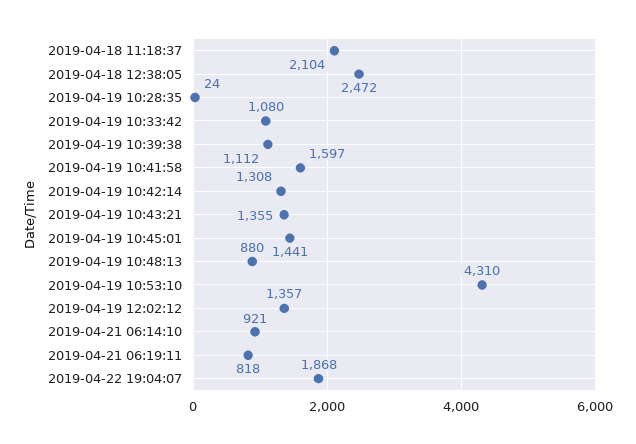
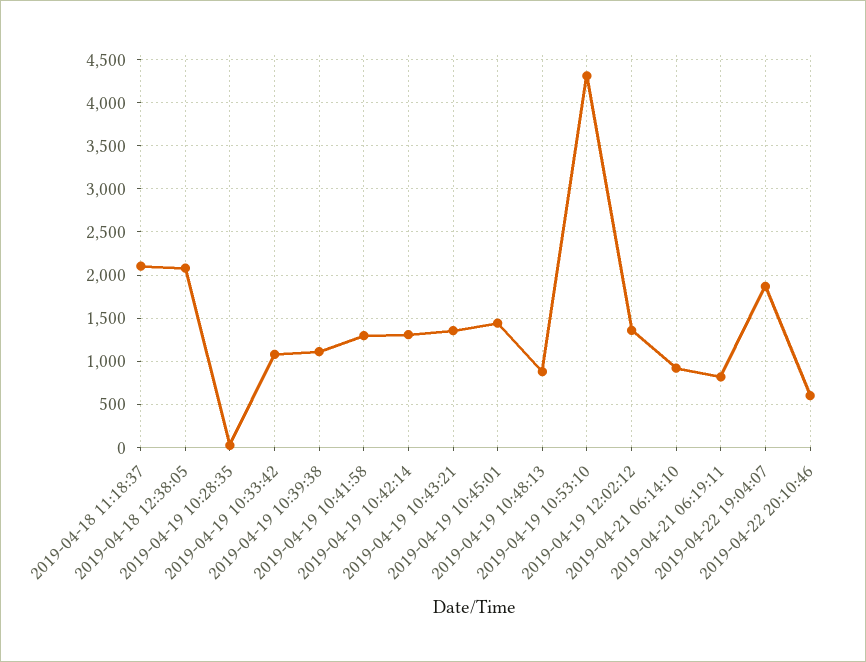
2019-04-18 12:38:05: 2472 -> 2100
2019-04-19 10:41:58: 1597 -> 1300
2019-04-22 20:10:46: none -> 600

